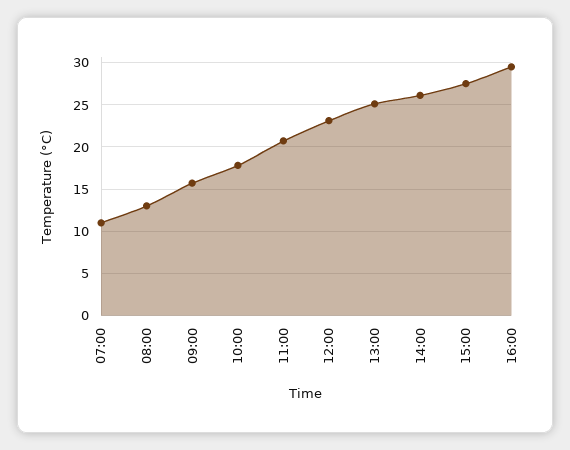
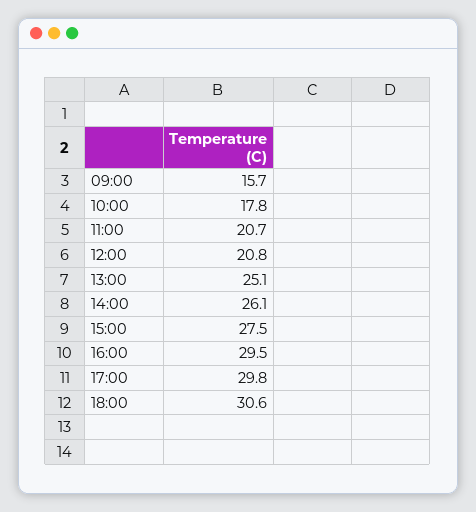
07:00: 11 -> none
08:00: 13 -> none
12:00: 23 -> 20.8
17:00: none -> 29.8
18:00: none -> 30.6

